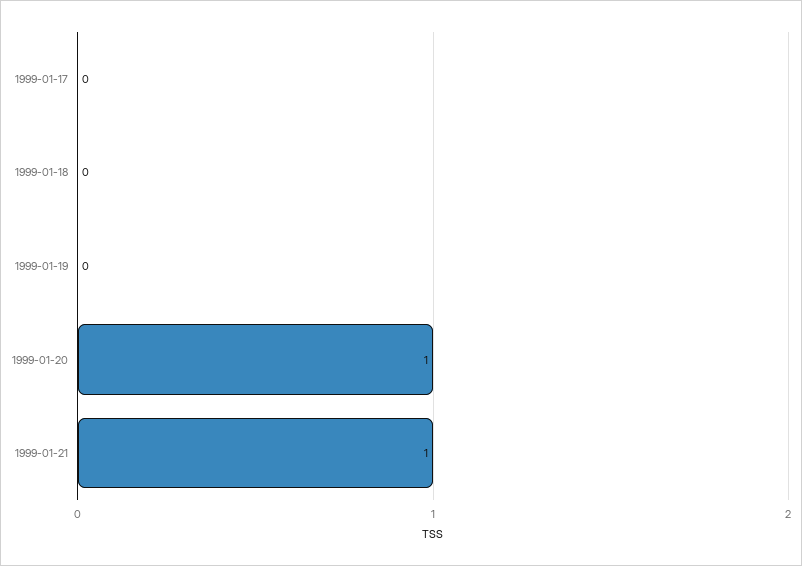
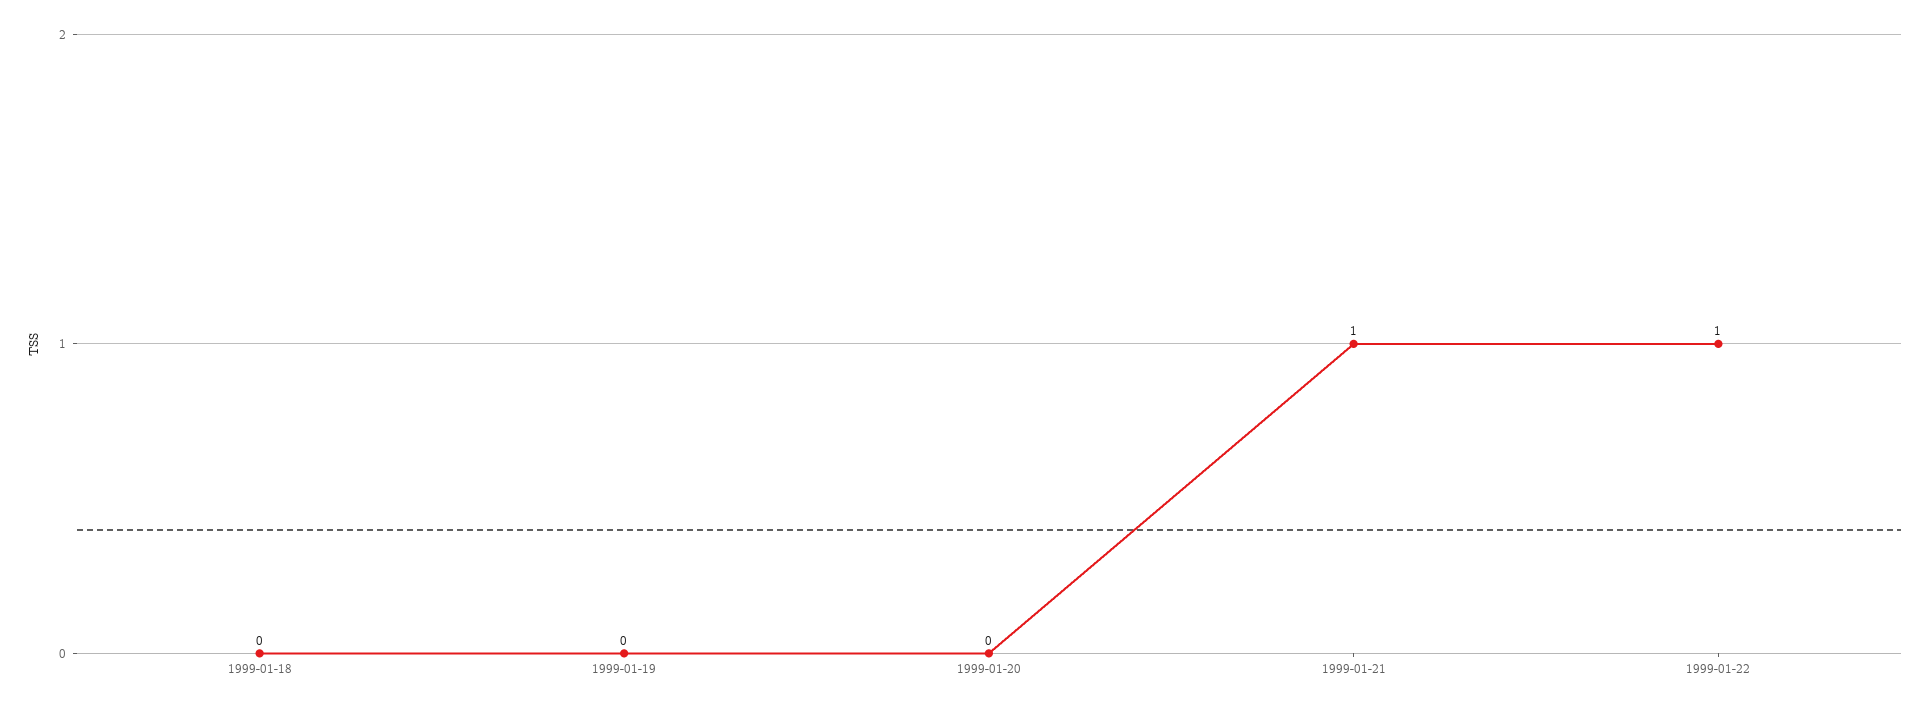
1999-01-17: 0 -> none
1999-01-20: 1 -> 0
1999-01-22: none -> 1

